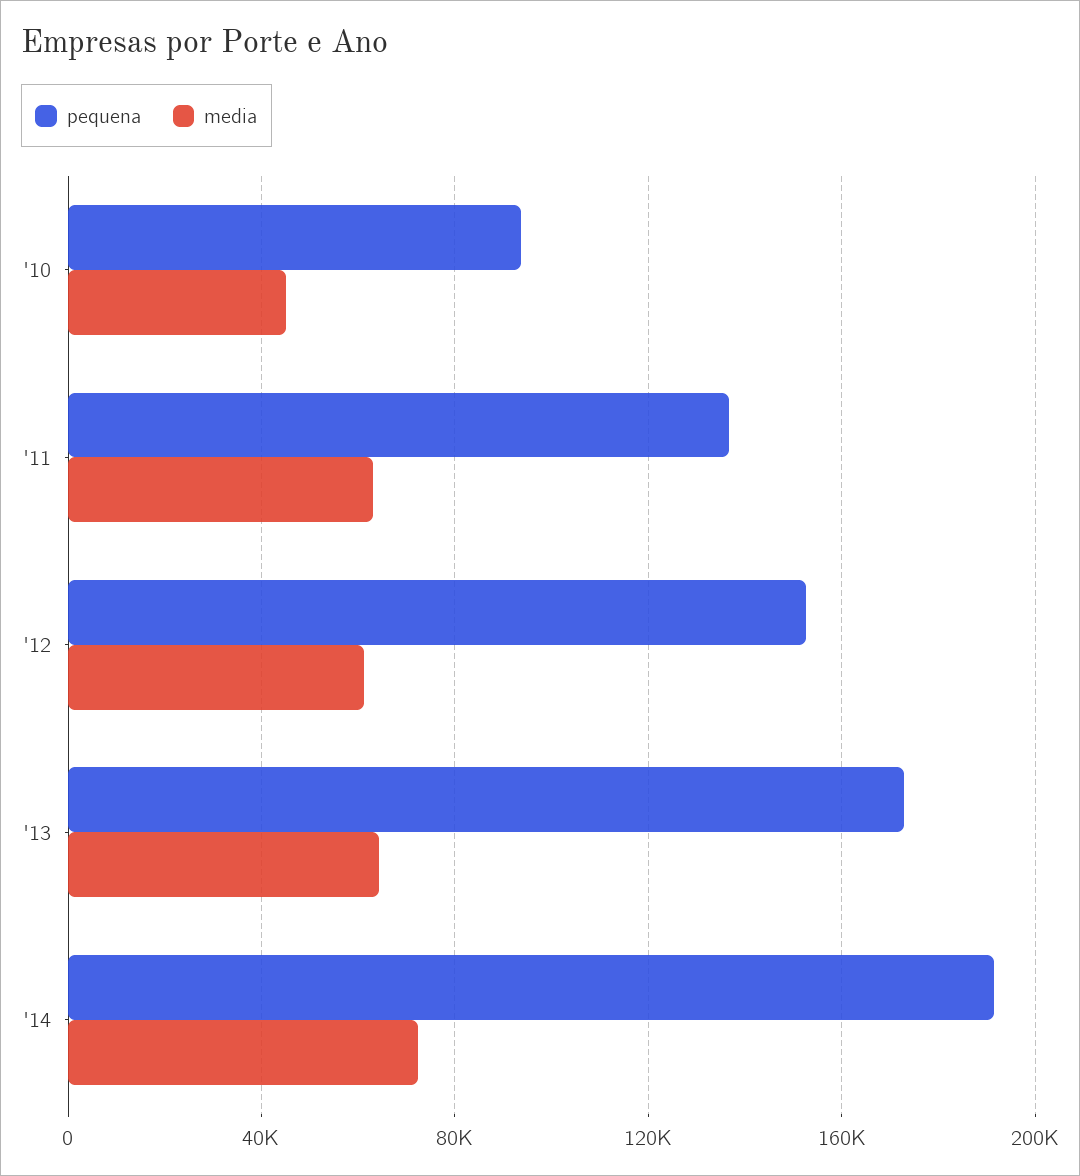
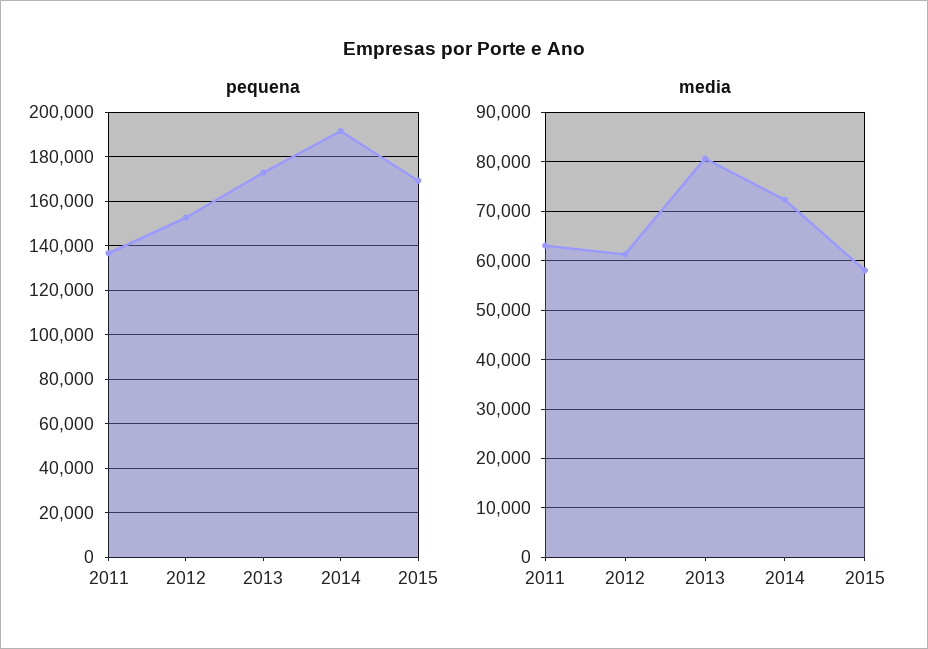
pequena, '10: 95000 -> none
media, '10: 45000 -> none
media, '13: 65000 -> 80000
pequena, 2015: none -> 170000
media, 2015: none -> 58000

